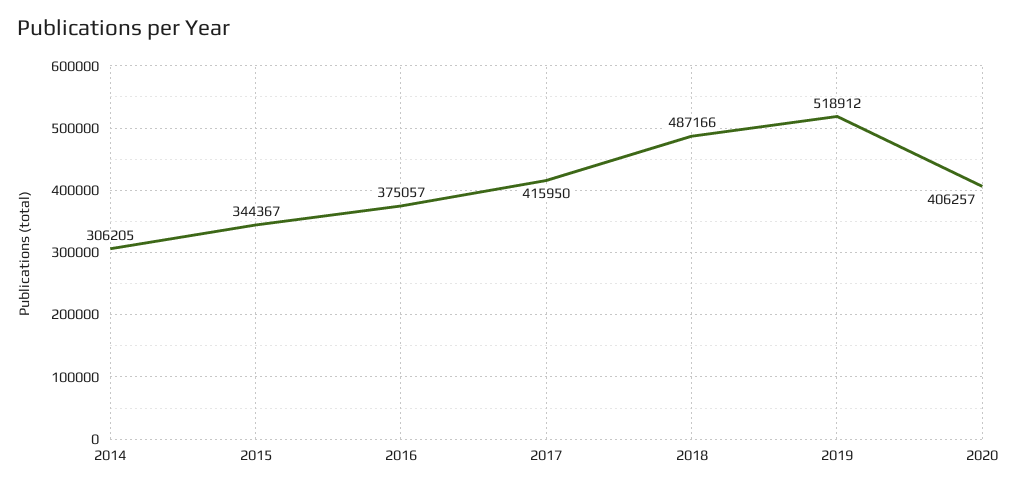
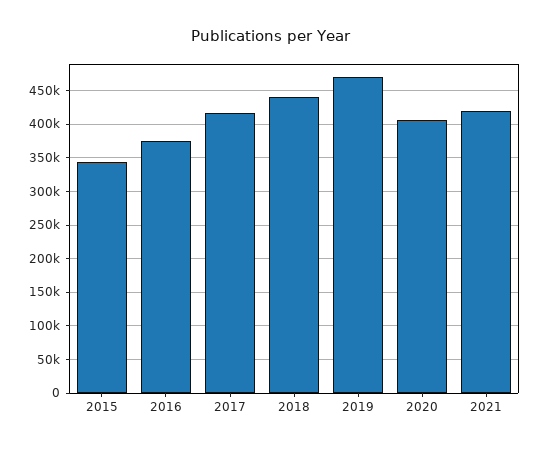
2014: 306205 -> none
2018: 487166 -> 440000
2019: 518912 -> 470000
2021: none -> 420000

